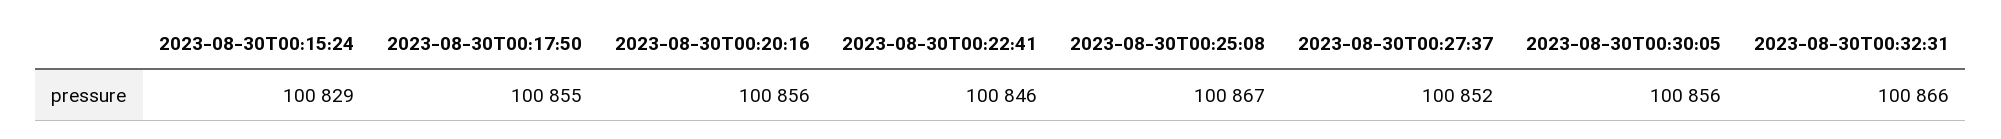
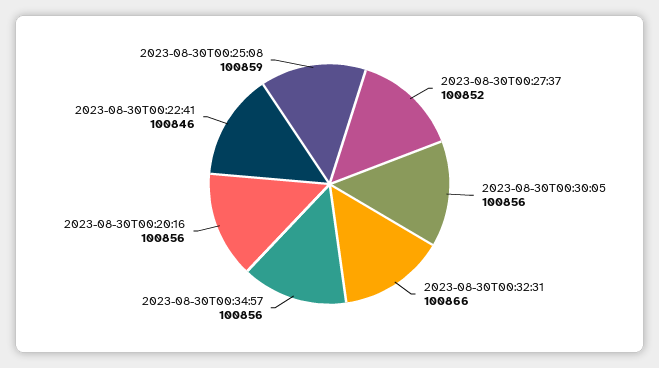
2023-08-30T00:15:24: 100829 -> none
2023-08-30T00:17:50: 100855 -> none
2023-08-30T00:25:08: 100867 -> 100859
2023-08-30T00:34:57: none -> 100856

